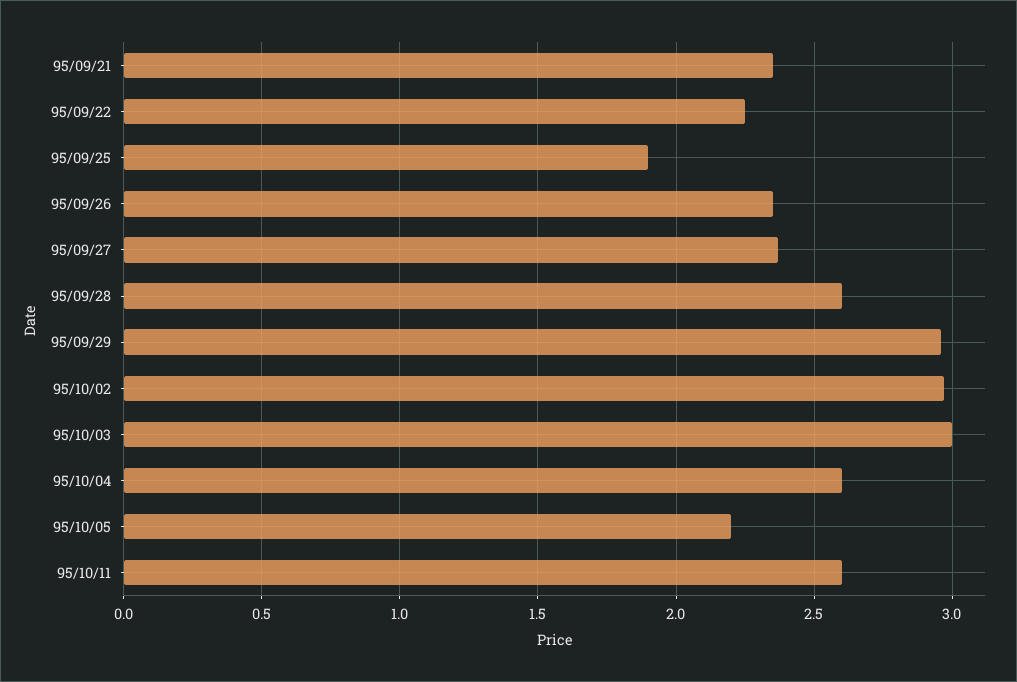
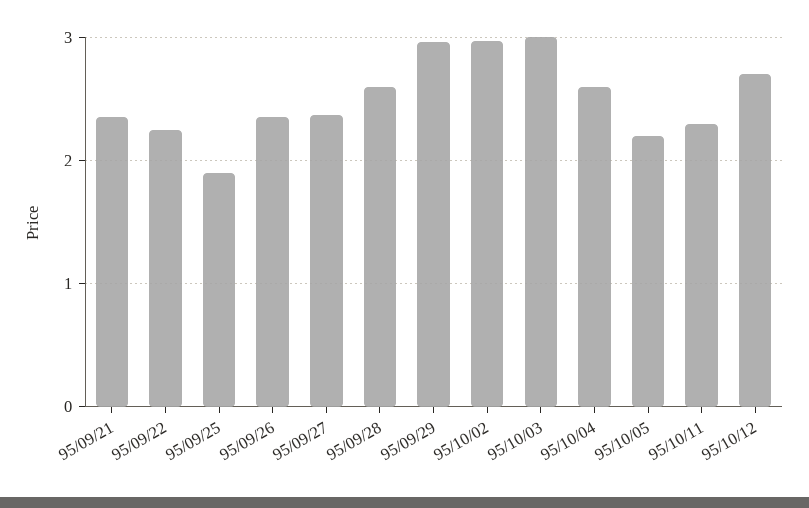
95/10/11: 2.6 -> 2.3
95/10/12: none -> 2.7

